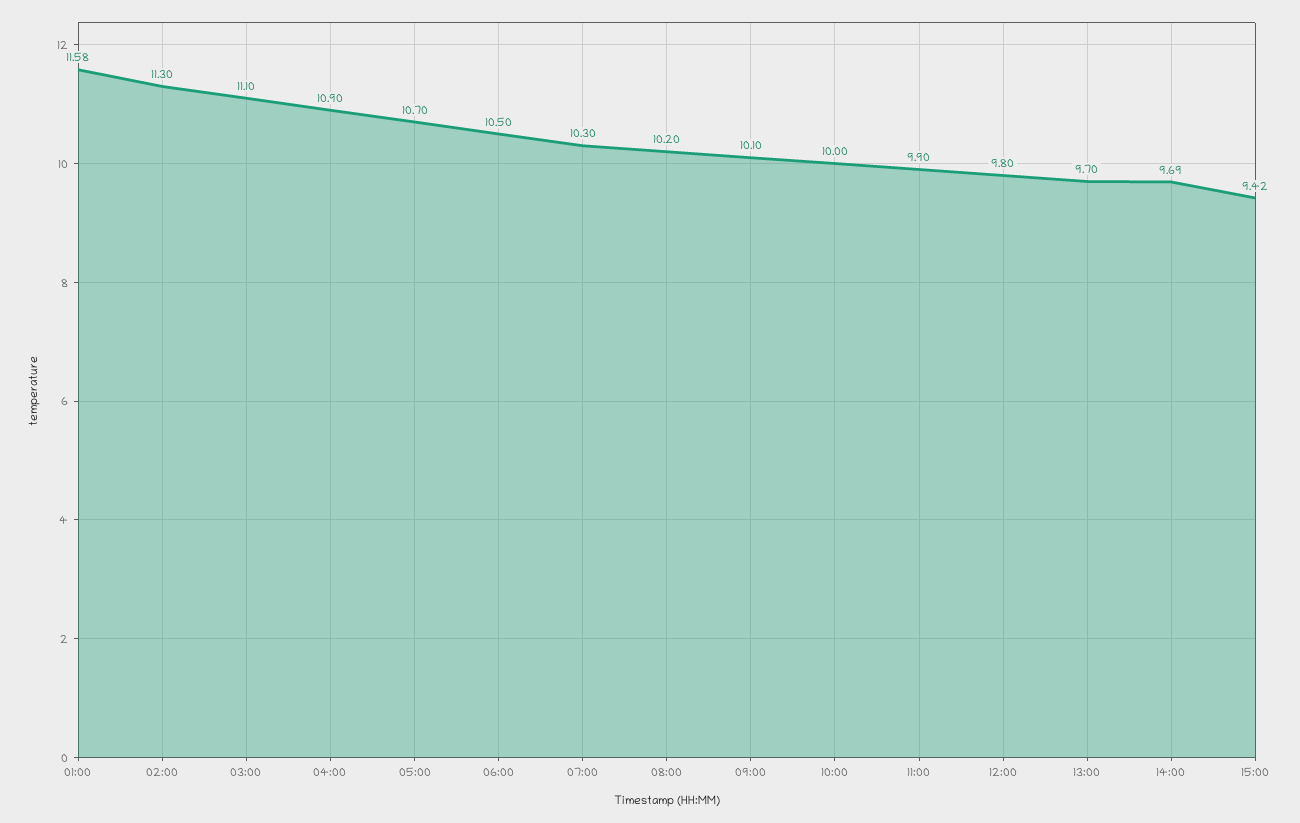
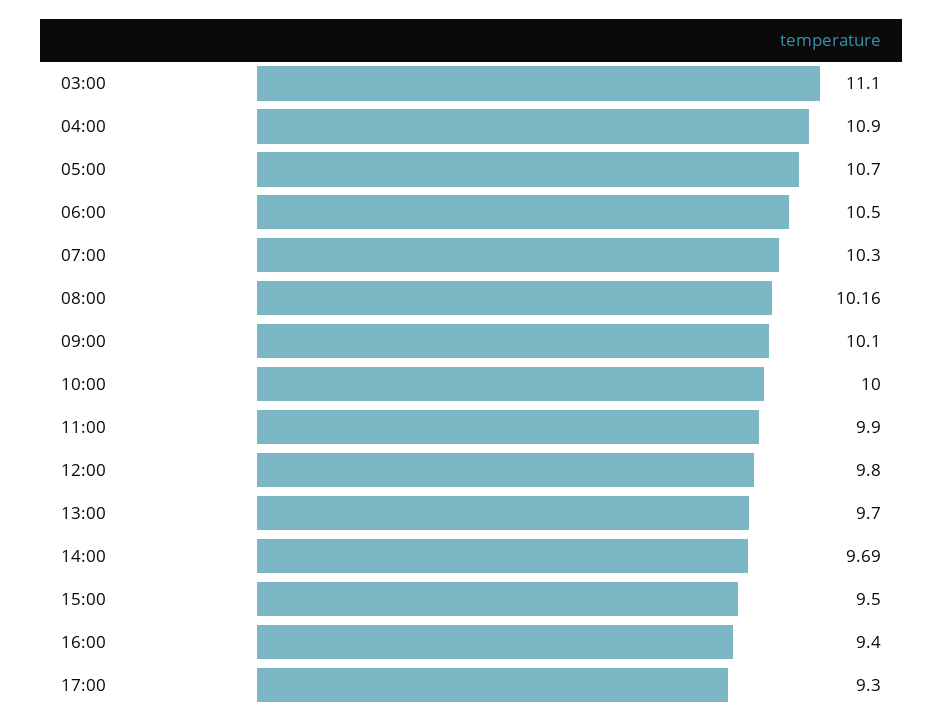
01:00: 11.58 -> none
02:00: 11.3 -> none
08:00: 10.2 -> 10.16
15:00: 9.42 -> 9.5
16:00: none -> 9.4
17:00: none -> 9.3

